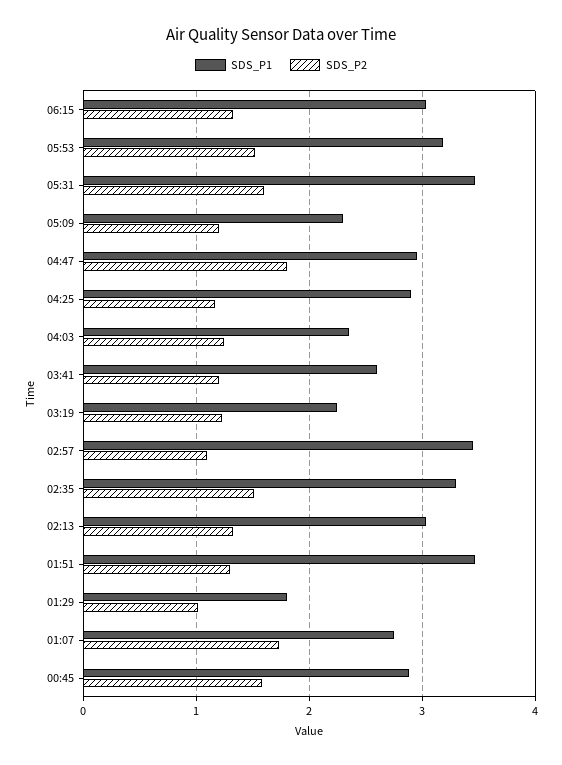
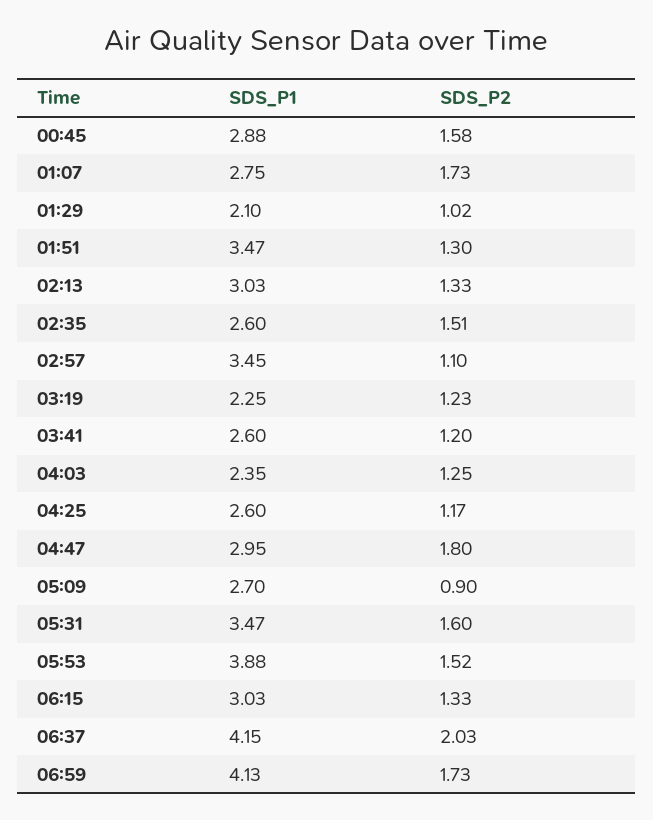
SDS_P1, 05:53: 3.2 -> 3.88
SDS_P1, 05:09: 2.3 -> 2.7
SDS_P2, 05:09: 1.2 -> 0.9
SDS_P1, 04:25: 2.9 -> 2.6
SDS_P1, 02:35: 3.3 -> 2.6
SDS_P1, 01:29: 1.8 -> 2.1
SDS_P1, 06:37: none -> 4.15
SDS_P2, 06:37: none -> 2.03
SDS_P1, 06:59: none -> 4.13
SDS_P2, 06:59: none -> 1.73

